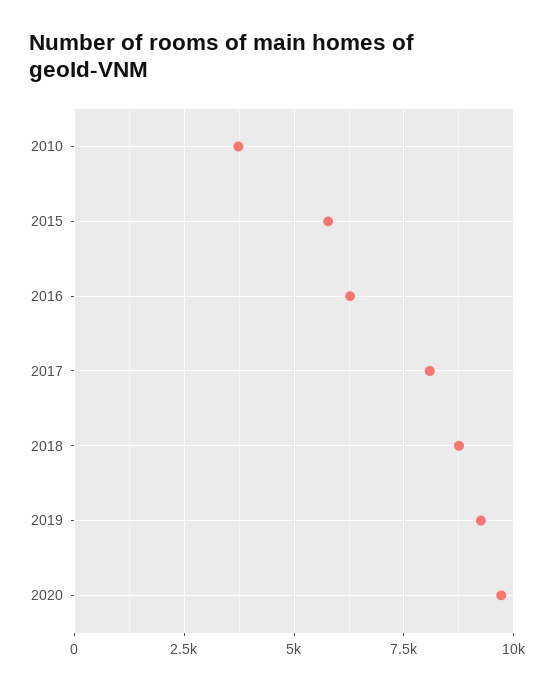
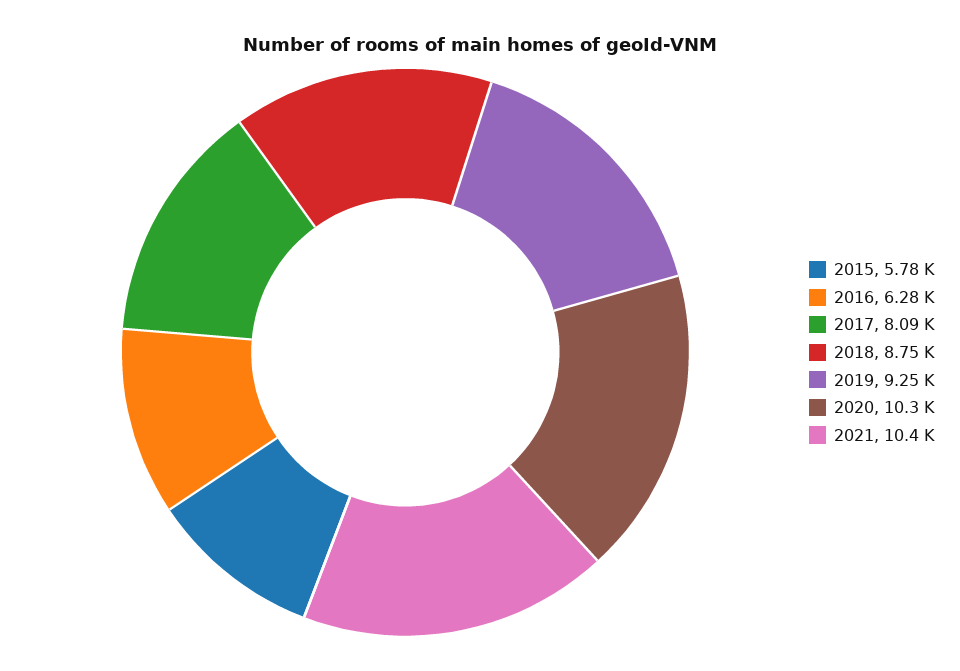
2010: 3750 -> none
2020: 9750 -> 10300
2021: none -> 10400

